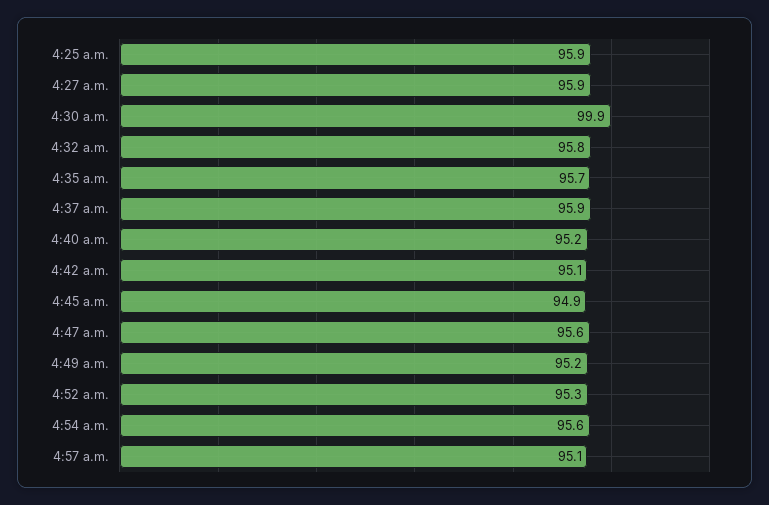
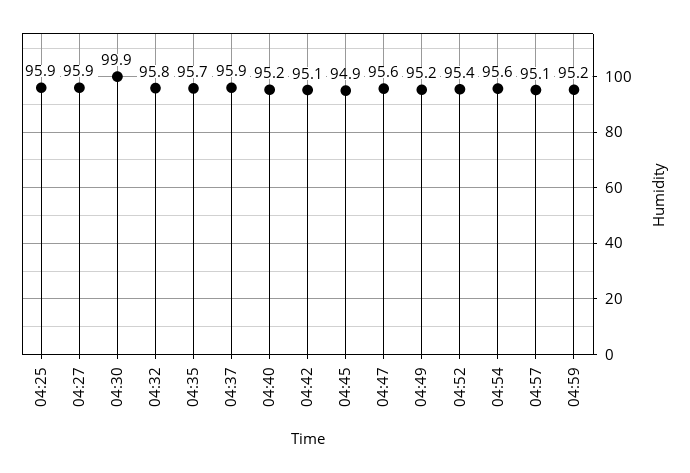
4:52 a.m.: 95.3 -> 95.4
04:59: none -> 95.2

